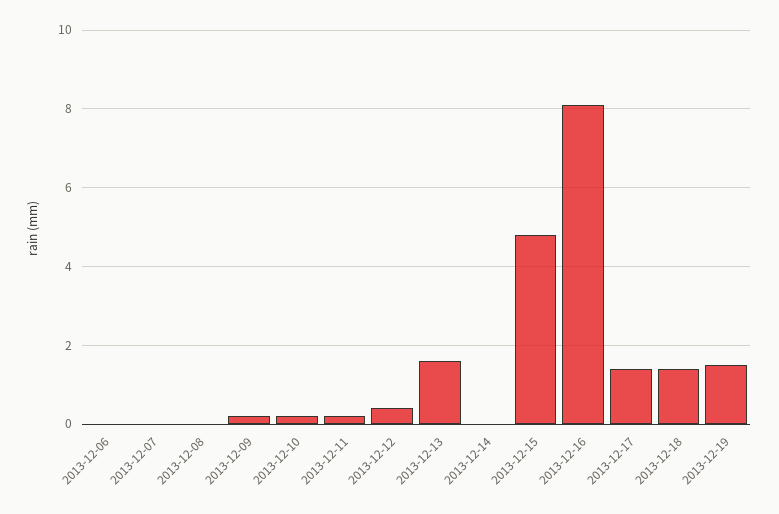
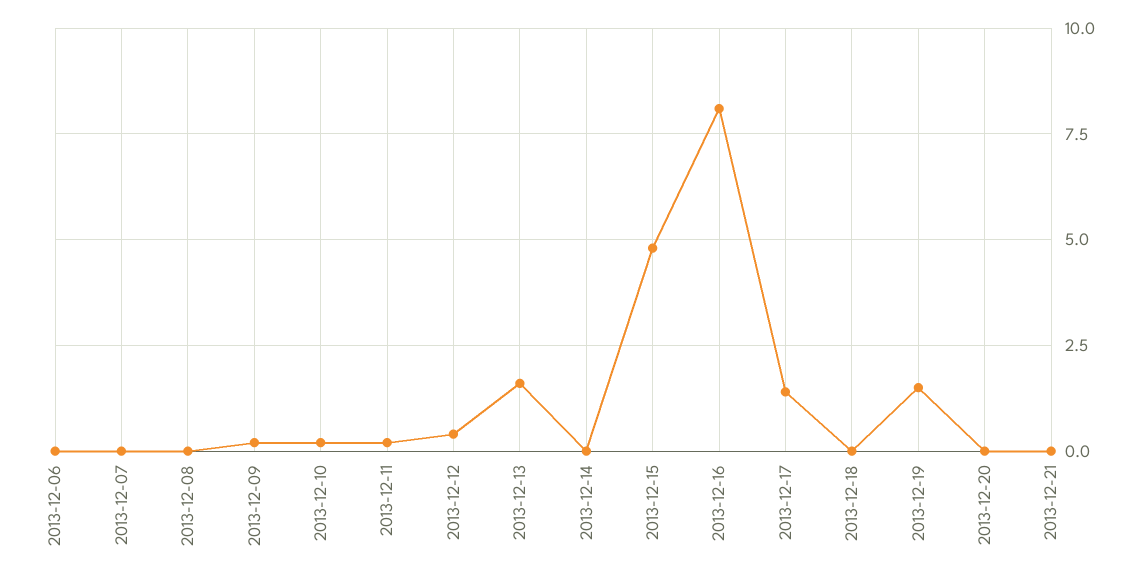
2013-12-18: 1.5 -> 0
2013-12-20: none -> 0
2013-12-21: none -> 0

